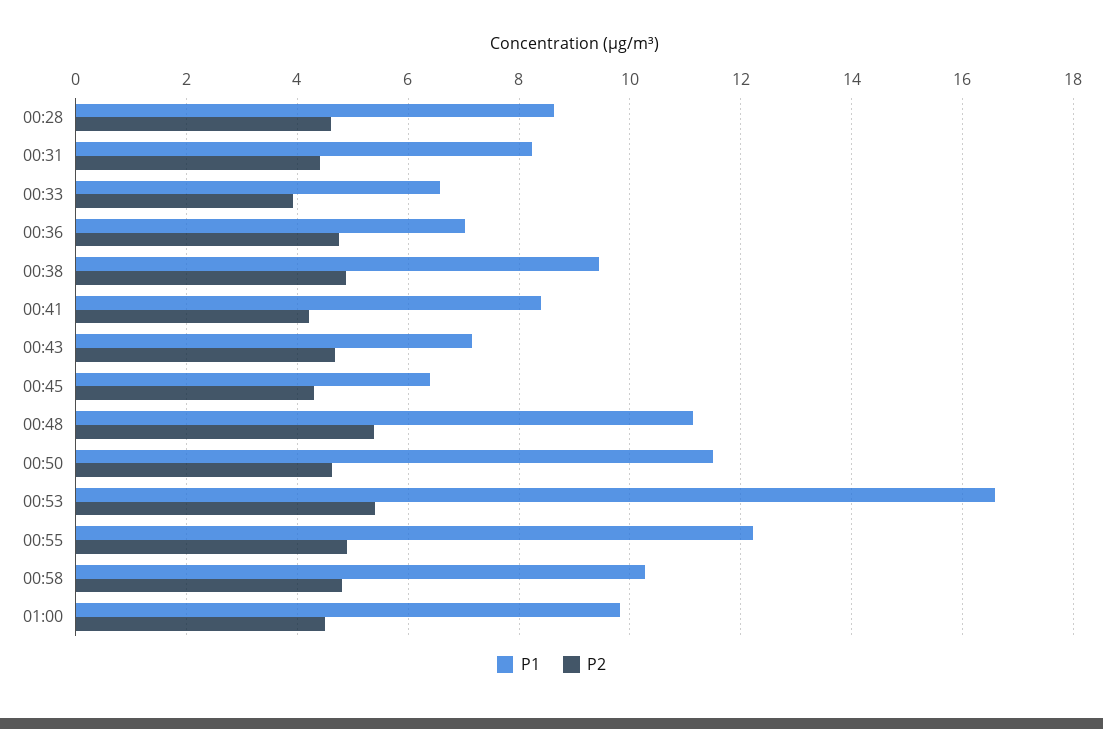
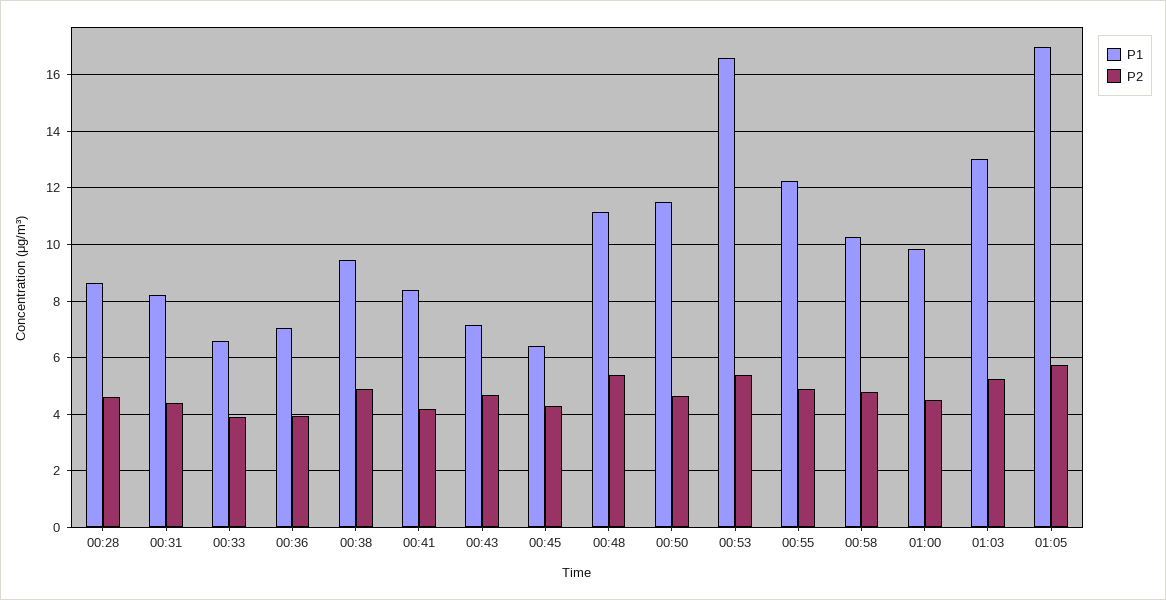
P2, 00:36: 4.8 -> 4
P1, 01:03: none -> 13
P2, 01:03: none -> 5.25
P1, 01:05: none -> 17
P2, 01:05: none -> 5.75

